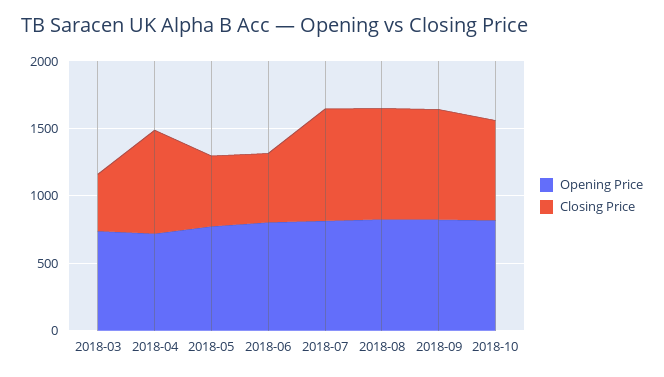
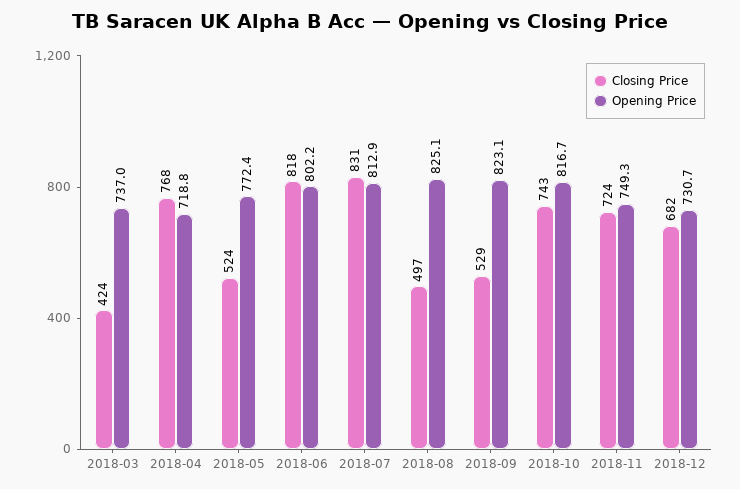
Closing Price, 2018-06: 500 -> 818
Closing Price, 2018-08: 800 -> 497
Closing Price, 2018-09: 800 -> 529
Closing Price, 2018-11: none -> 724
Opening Price, 2018-11: none -> 749.3
Closing Price, 2018-12: none -> 682
Opening Price, 2018-12: none -> 730.7

